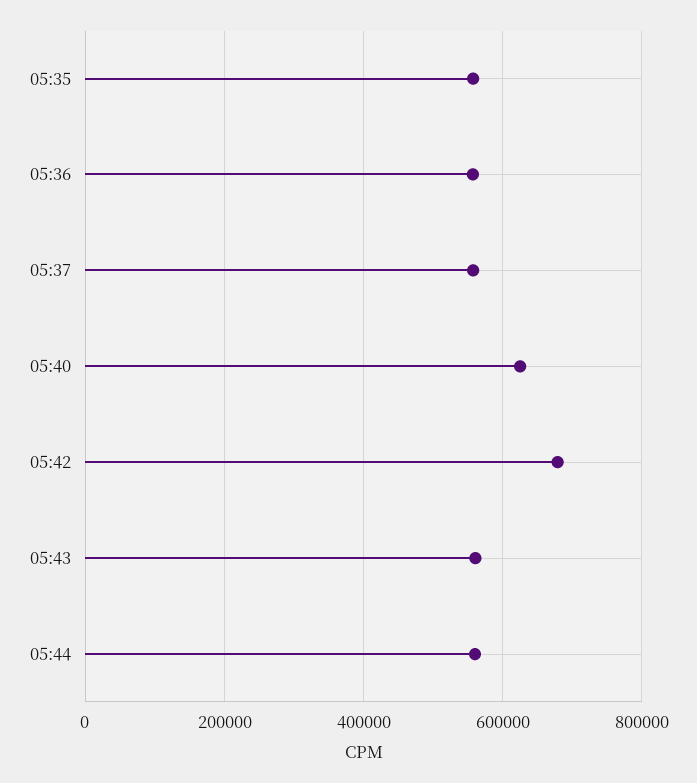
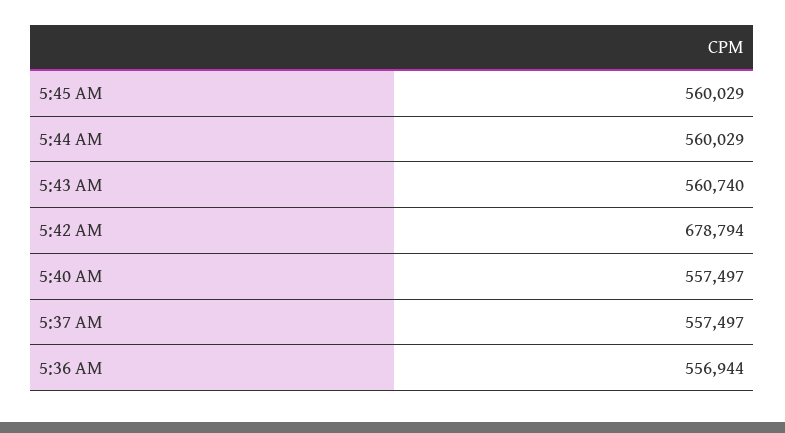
05:35: 560000 -> none
05:40: 620000 -> 557497
5:45 AM: none -> 560029

